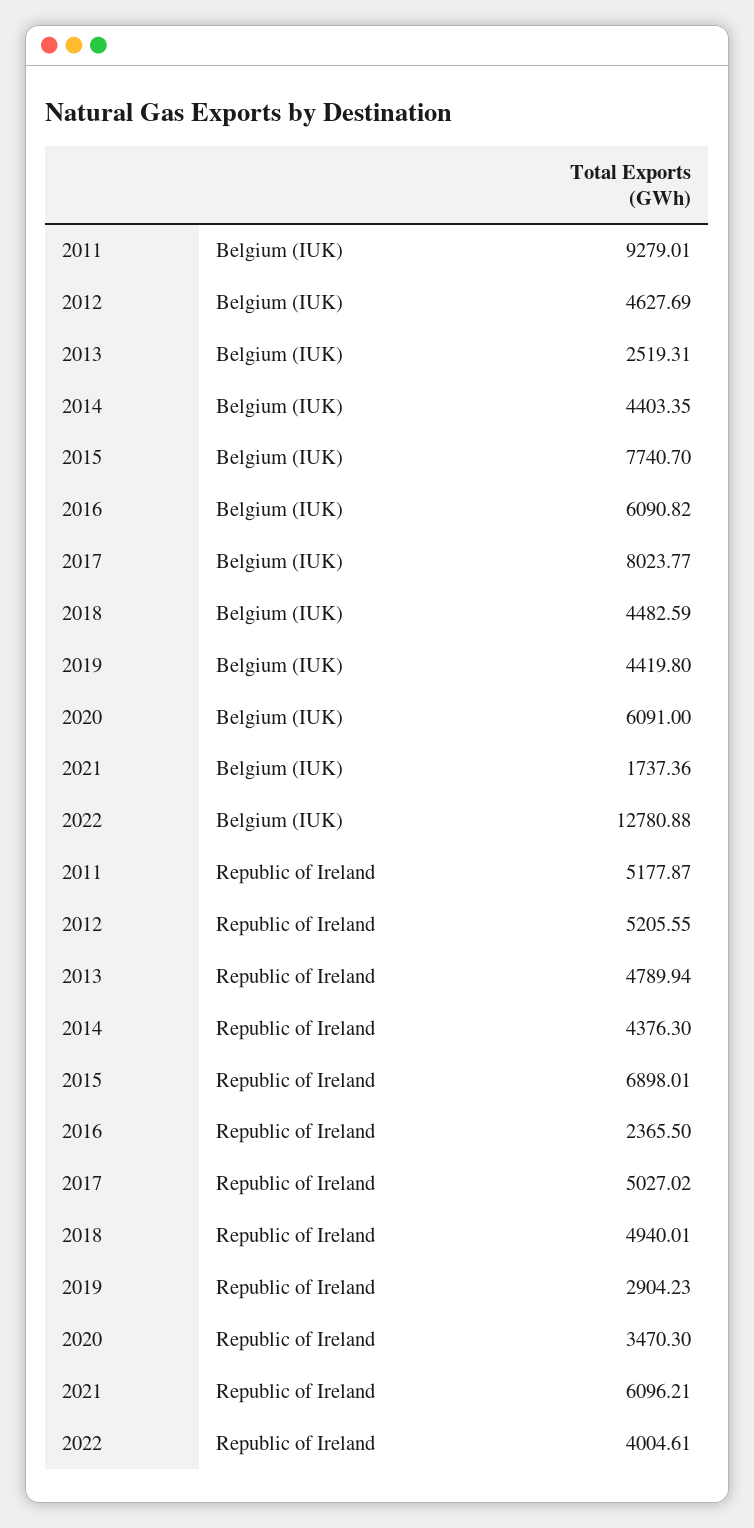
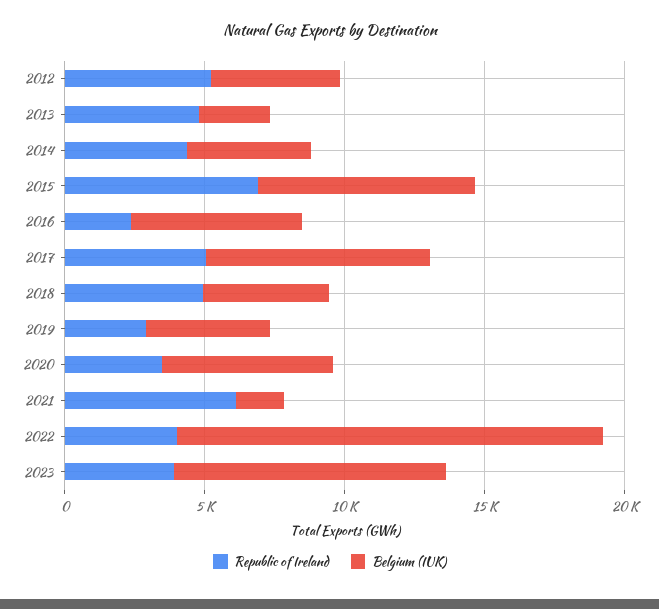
Belgium (IUK), 2011: 9279.01 -> none
Belgium (IUK), 2022: 12780.88 -> 15000
Republic of Ireland, 2011: 5177.87 -> none
Republic of Ireland, 2023: none -> 4000
Belgium (IUK), 2023: none -> 10000

